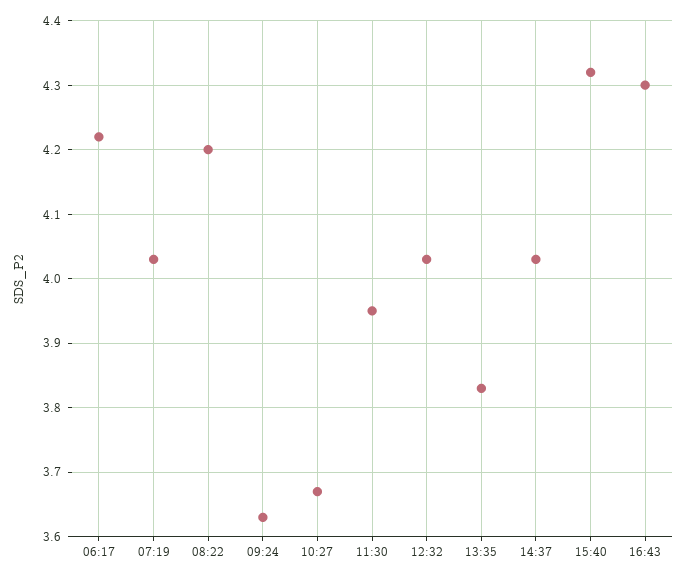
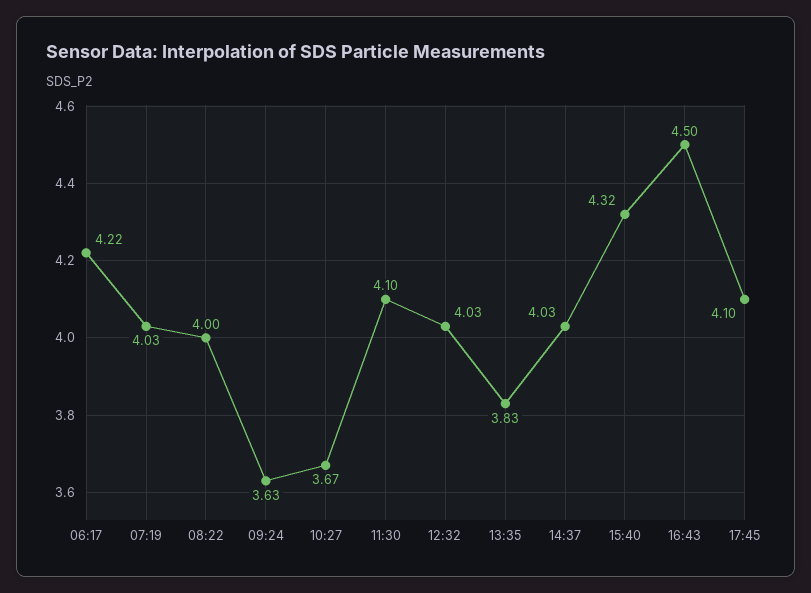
08:22: 4.2 -> 4
11:30: 3.95 -> 4.1
16:43: 4.3 -> 4.5
17:45: none -> 4.1

